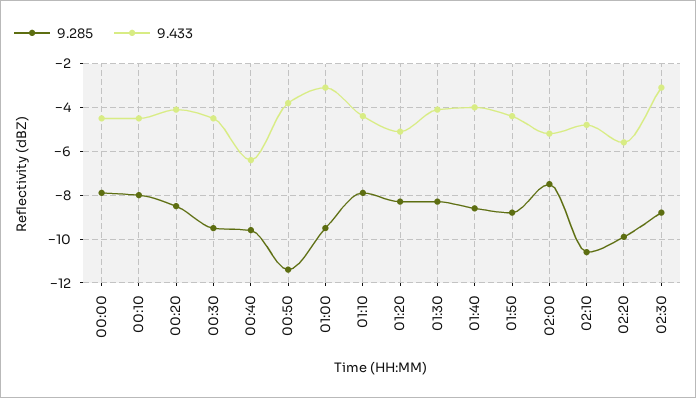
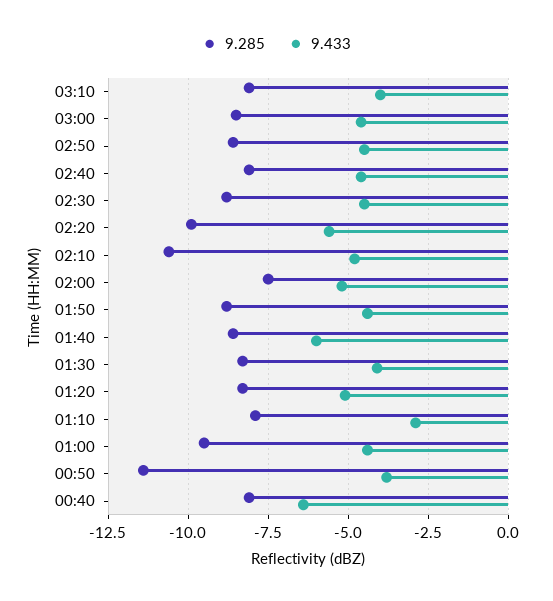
9.285, 00:00: -8 -> none
9.433, 00:00: -4.5 -> none
9.285, 00:10: -8 -> none
9.433, 00:10: -4.5 -> none
9.285, 00:20: -8.5 -> none
9.433, 00:20: -4 -> none
9.285, 00:30: -9.5 -> none
9.433, 00:30: -4.5 -> none
9.285, 00:40: -9.5 -> -8
9.433, 01:00: -3 -> -4.5
9.433, 01:10: -4.5 -> -3
9.433, 01:40: -4 -> -6
9.433, 02:30: -3 -> -4.5
9.285, 03:10: none -> -8
9.433, 03:10: none -> -4
9.285, 03:00: none -> -8.5
9.433, 03:00: none -> -4.5
9.285, 02:50: none -> -8.5
9.433, 02:50: none -> -4.5
9.285, 02:40: none -> -8
9.433, 02:40: none -> -4.5

